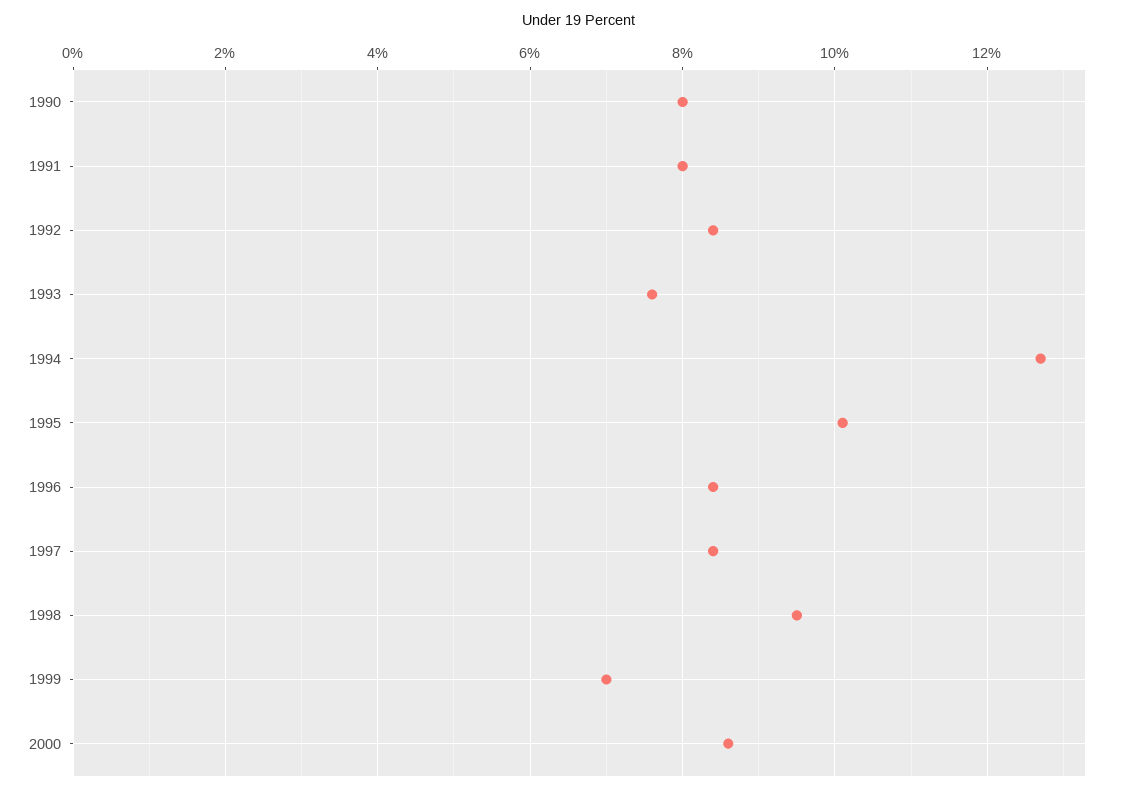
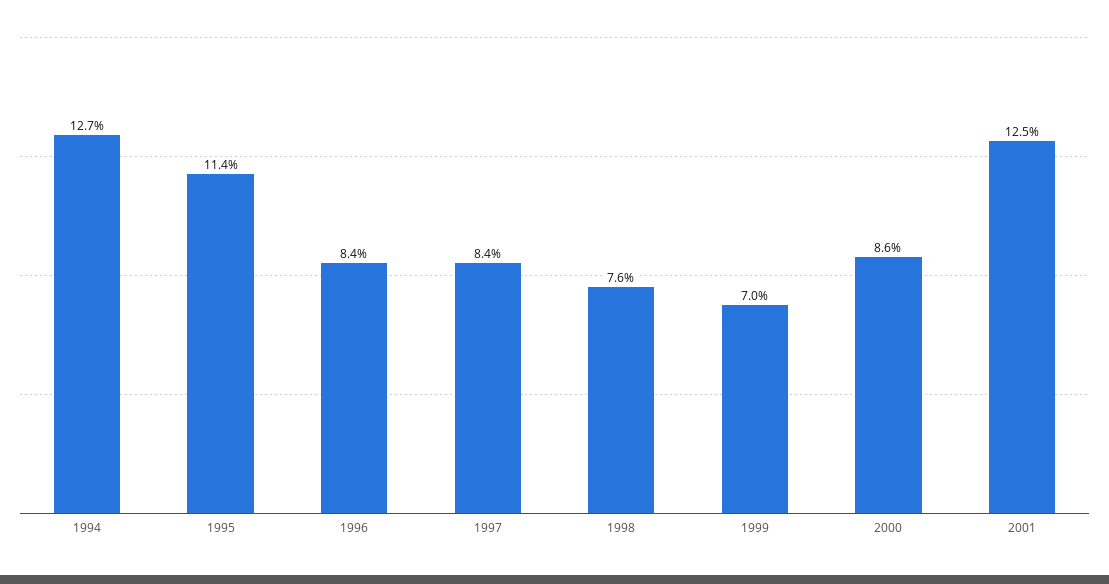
1990: 8 -> none
1991: 8 -> none
1992: 8.5 -> none
1993: 7.5 -> none
1995: 10 -> 11.4
1998: 9.5 -> 7.6
2001: none -> 12.5

